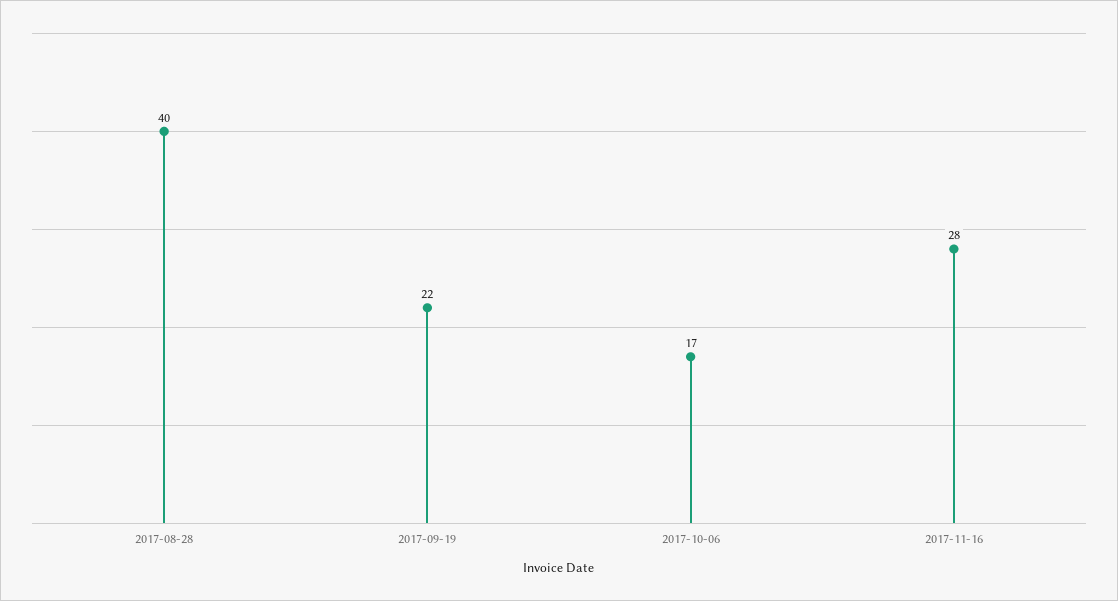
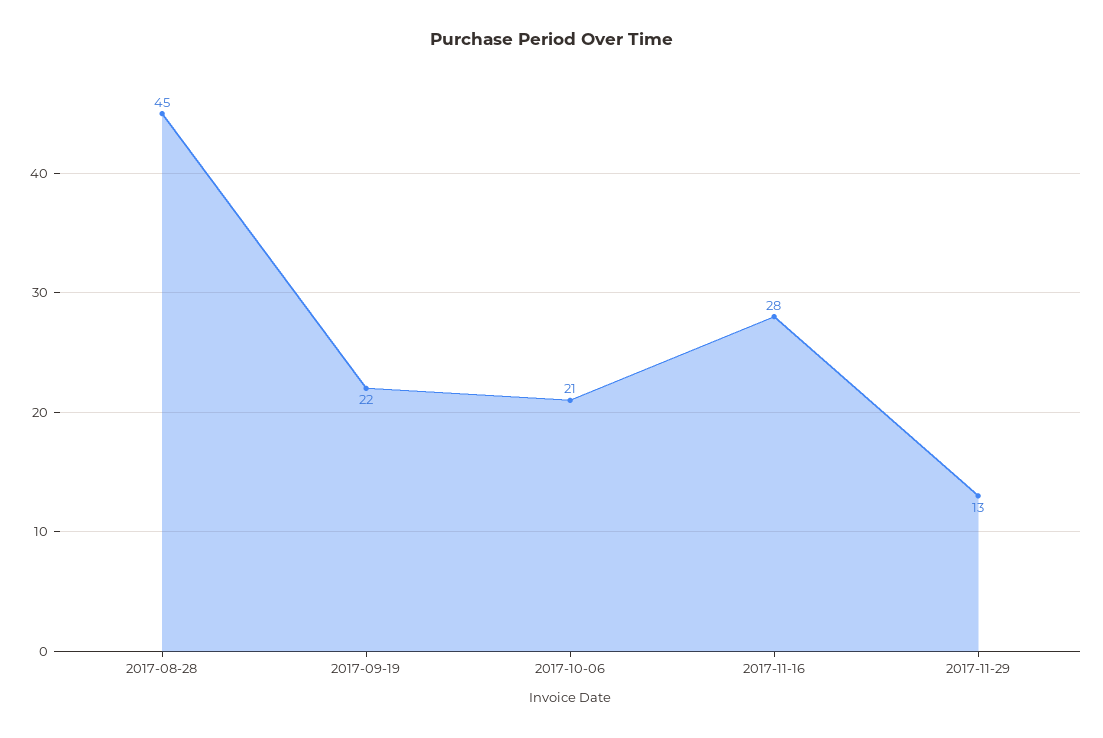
2017-08-28: 40 -> 45
2017-10-06: 17 -> 21
2017-11-29: none -> 13

